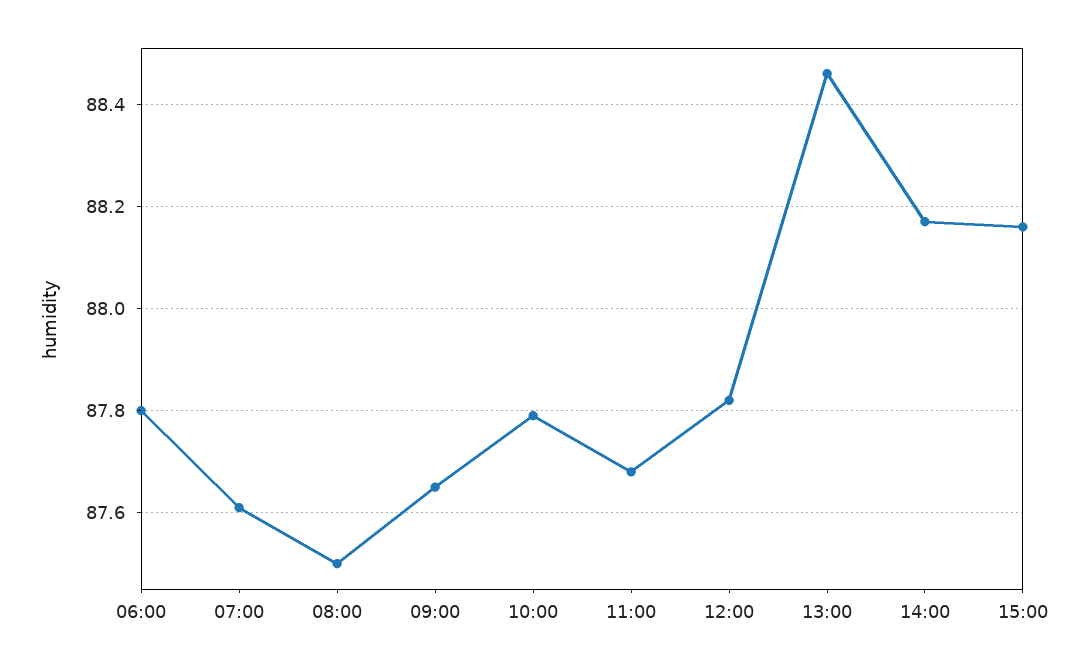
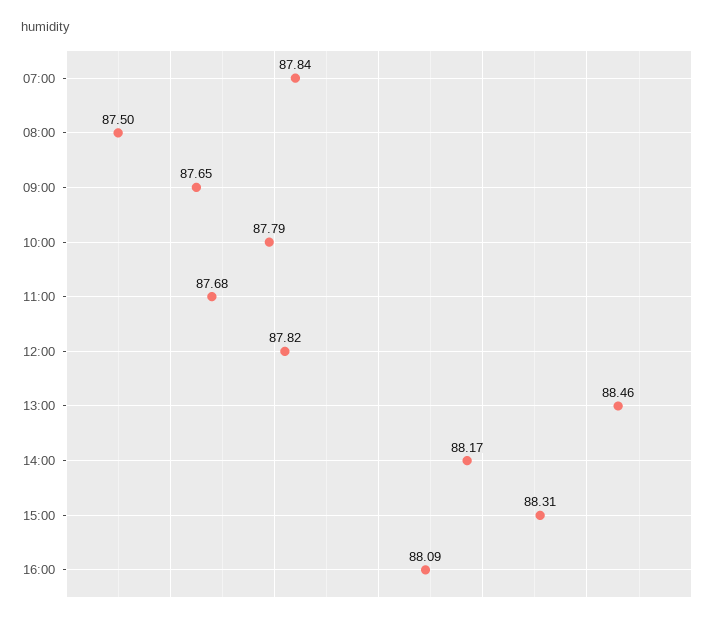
06:00: 87.8 -> none
07:00: 87.6 -> 87.84
15:00: 88.15 -> 88.31
16:00: none -> 88.09

